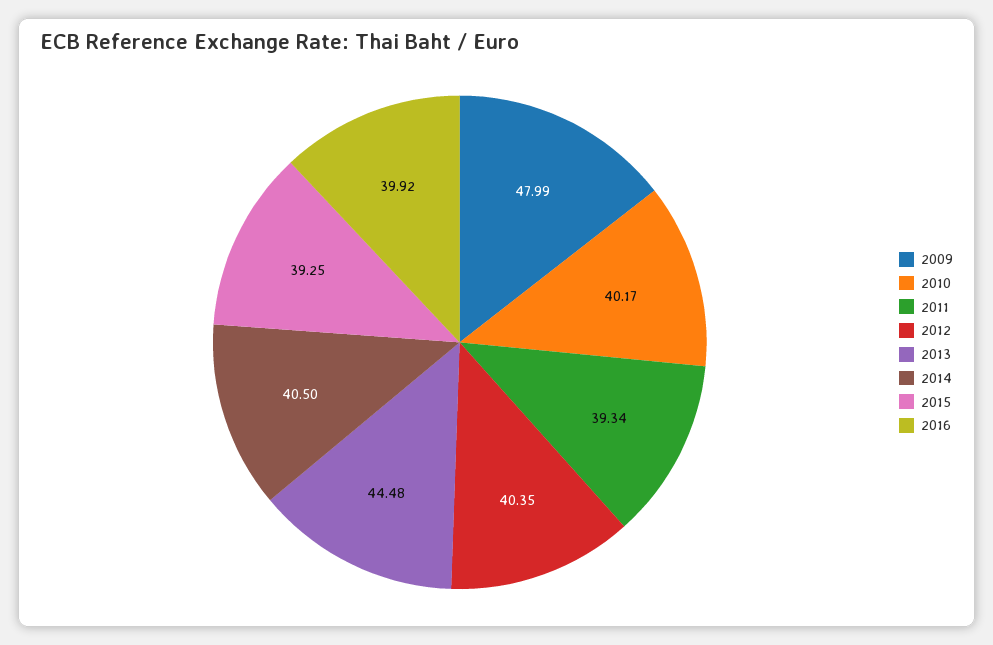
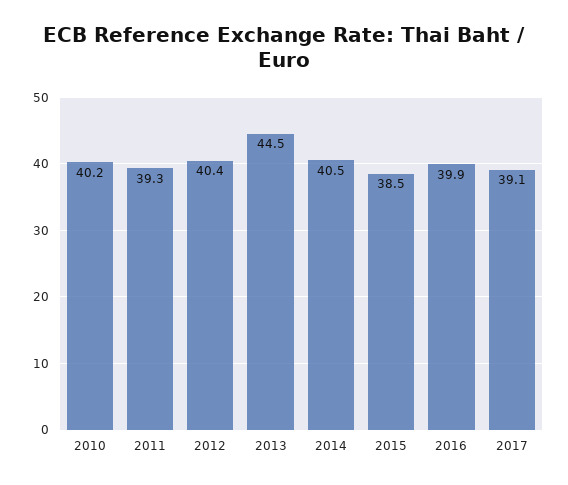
2009: 47.99 -> none
2015: 39.25 -> 38.5
2017: none -> 39.1

